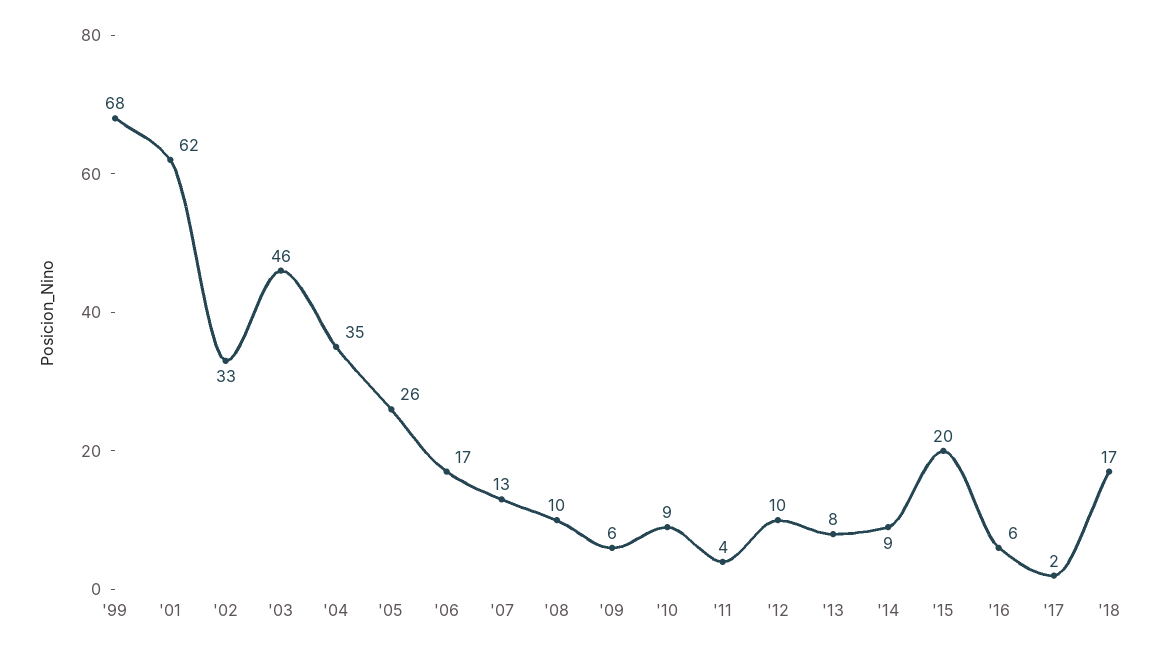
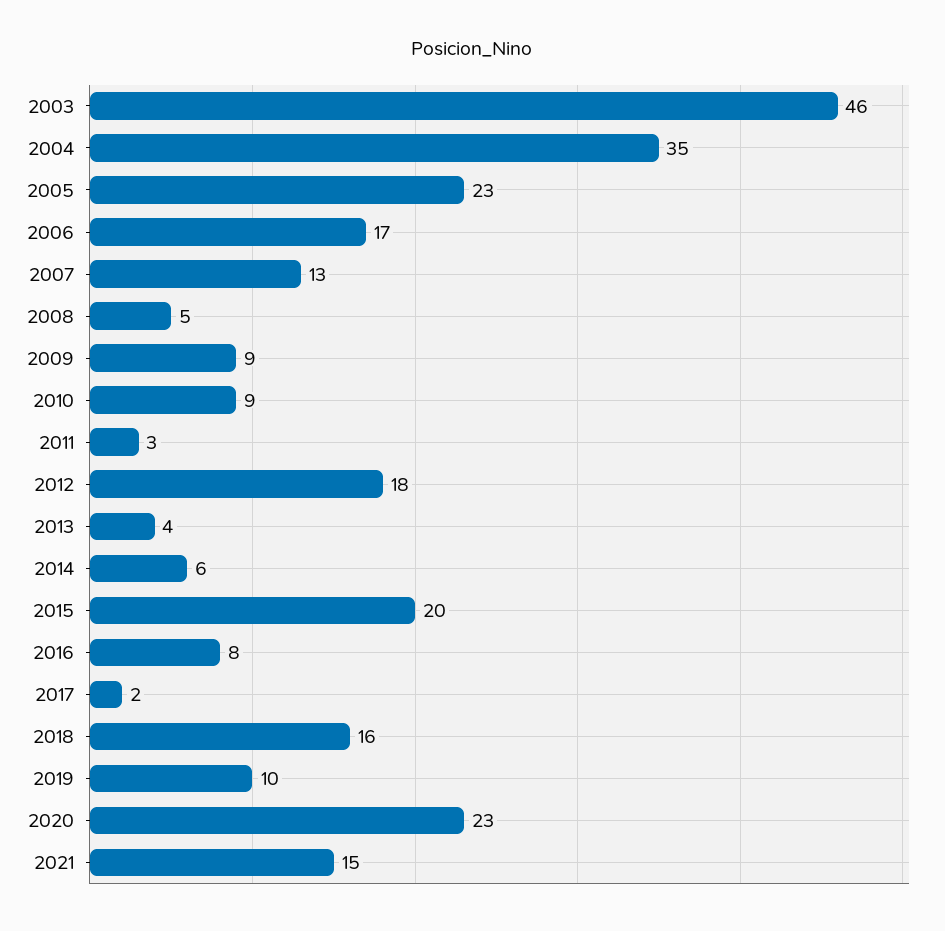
'99: 68 -> none
'01: 62 -> none
'02: 33 -> none
'05: 26 -> 23
'08: 10 -> 5
'09: 6 -> 9
'11: 4 -> 3
'12: 10 -> 18
'13: 8 -> 4
'14: 9 -> 6
'16: 6 -> 8
'18: 17 -> 16
2019: none -> 10
2020: none -> 23
2021: none -> 15

